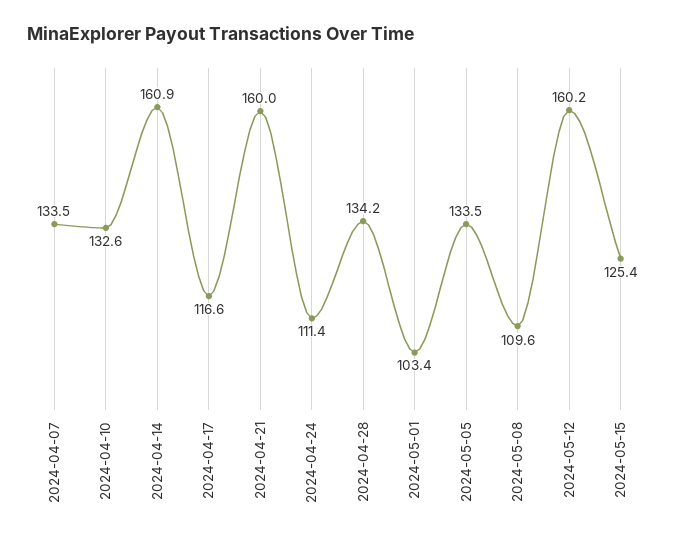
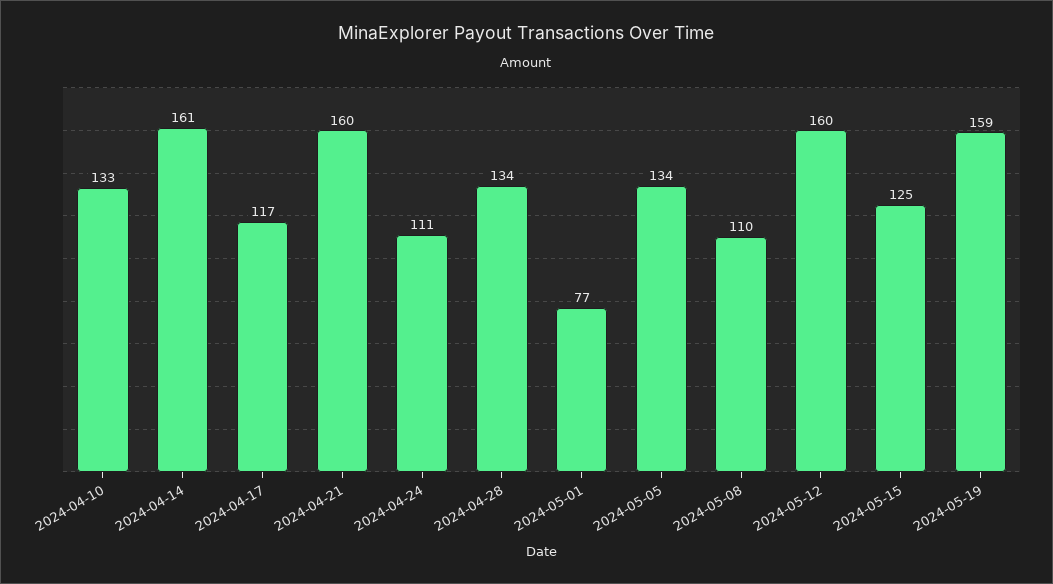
2024-04-07: 133.5 -> none
2024-05-01: 103.4 -> 77
2024-05-19: none -> 159

